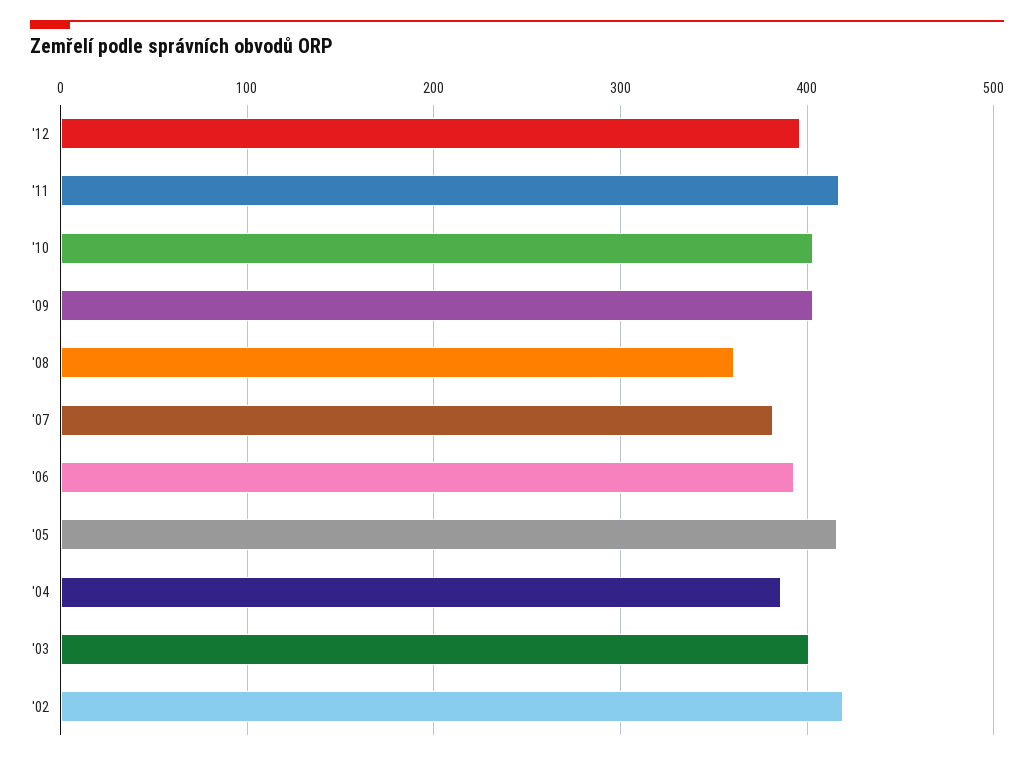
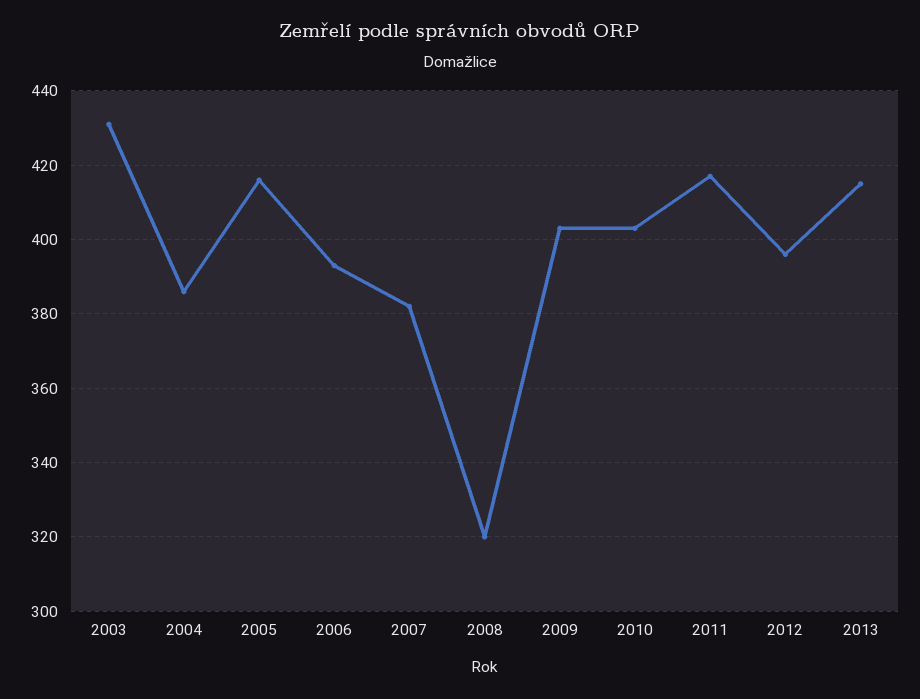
'08: 360 -> 320
'03: 400 -> 430
'02: 420 -> none
2013: none -> 415

